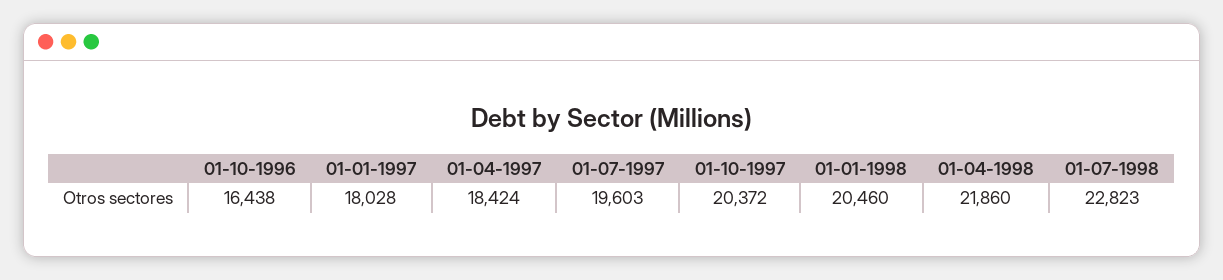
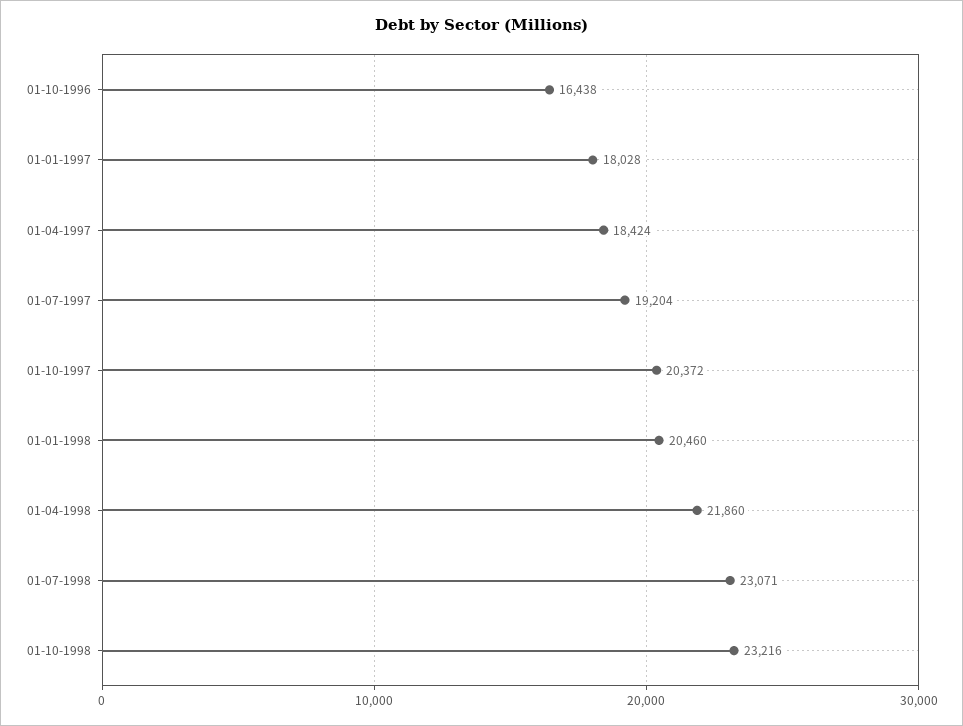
01-07-1997: 19603 -> 19204
01-07-1998: 22823 -> 23071
01-10-1998: none -> 23216

